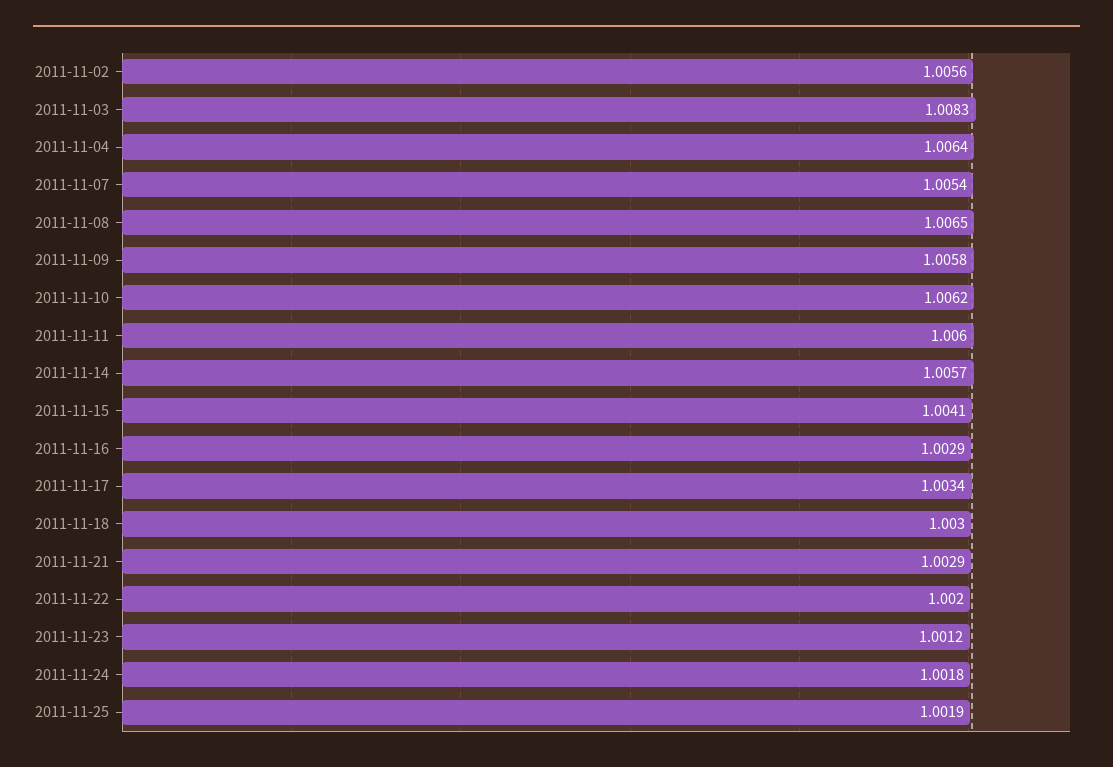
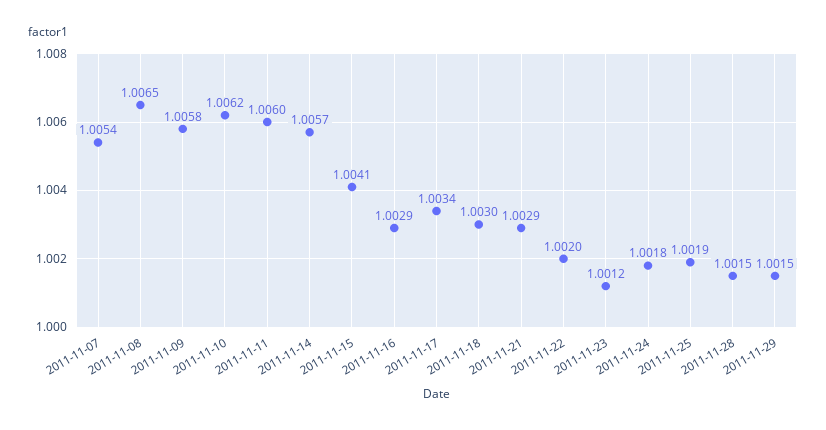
2011-11-02: 1.0056 -> none
2011-11-03: 1.0083 -> none
2011-11-04: 1.0064 -> none
2011-11-28: none -> 1.0015
2011-11-29: none -> 1.0015

